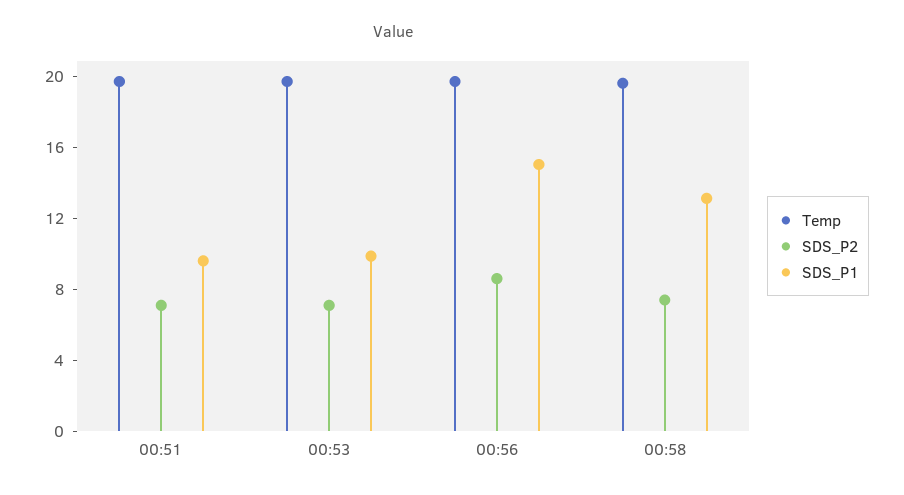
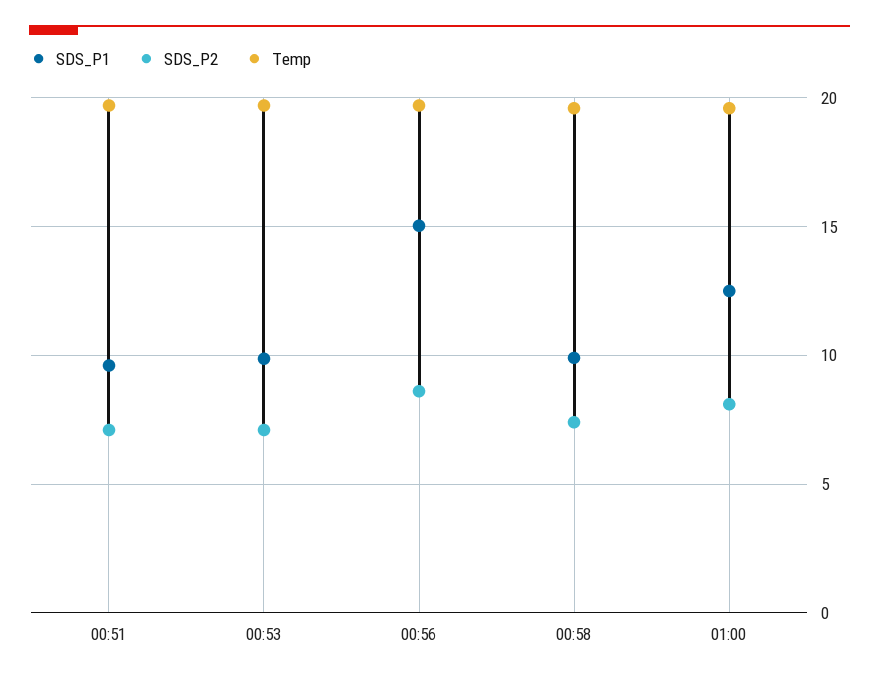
SDS_P1, 00:58: 13 -> 10
SDS_P1, 01:00: none -> 12.5
SDS_P2, 01:00: none -> 8
Temp, 01:00: none -> 19.5

